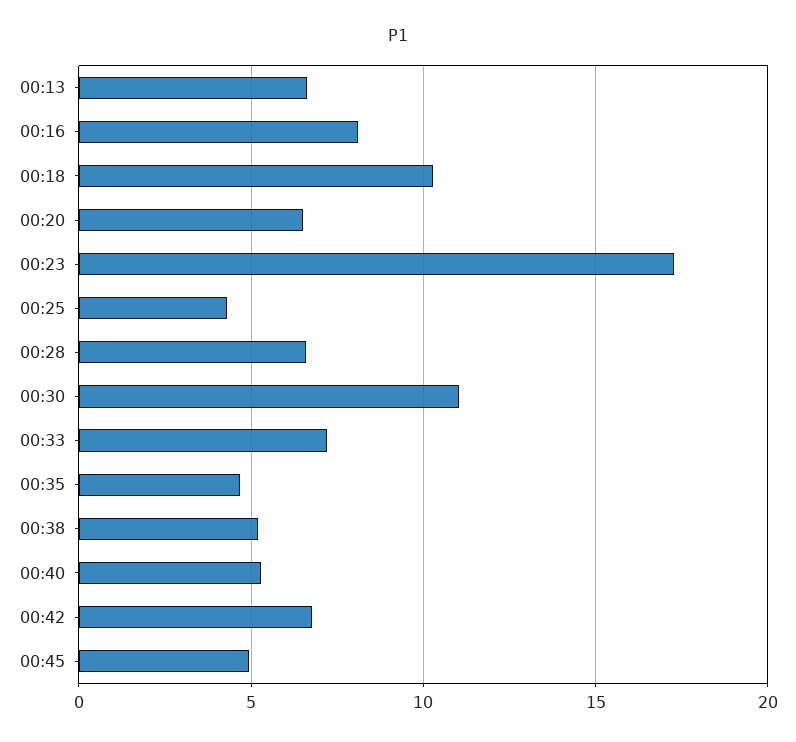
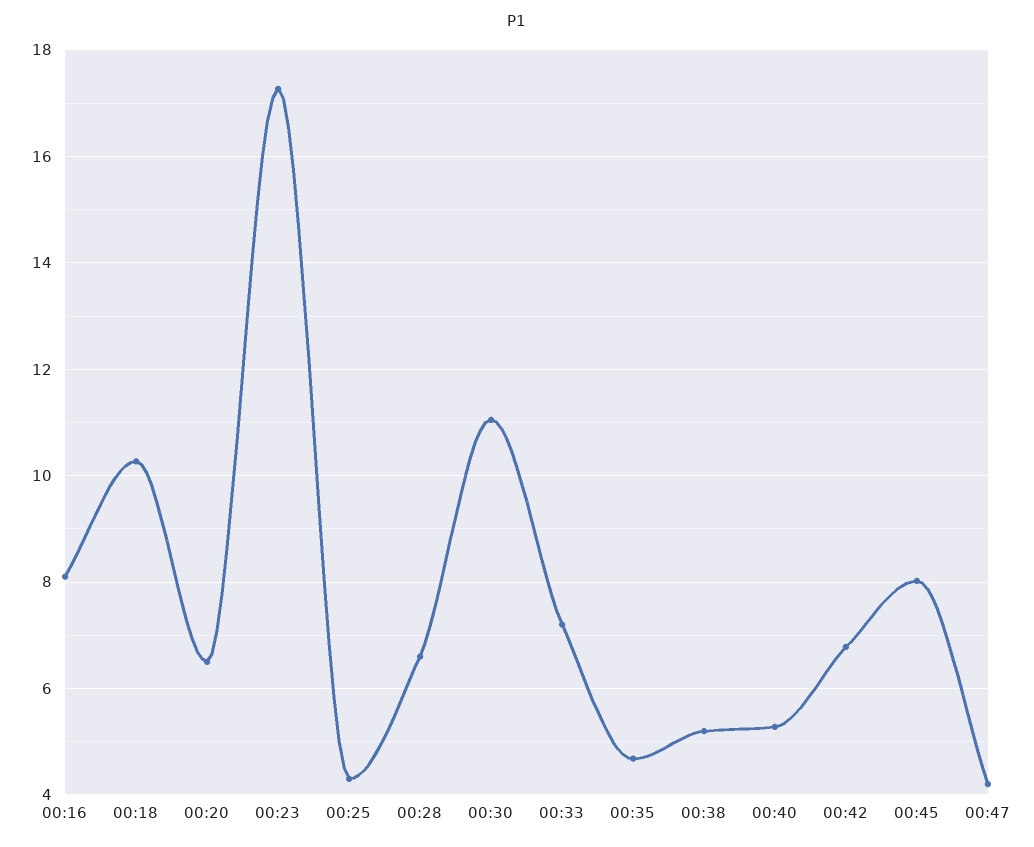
00:13: 6.5 -> none
00:45: 5 -> 8
00:47: none -> 4.2

